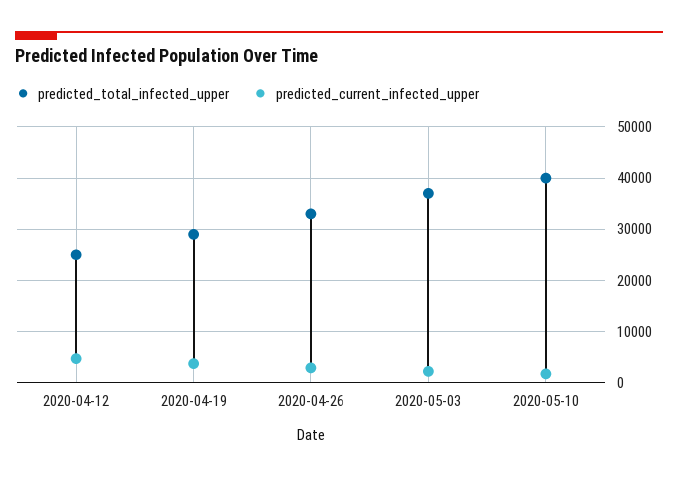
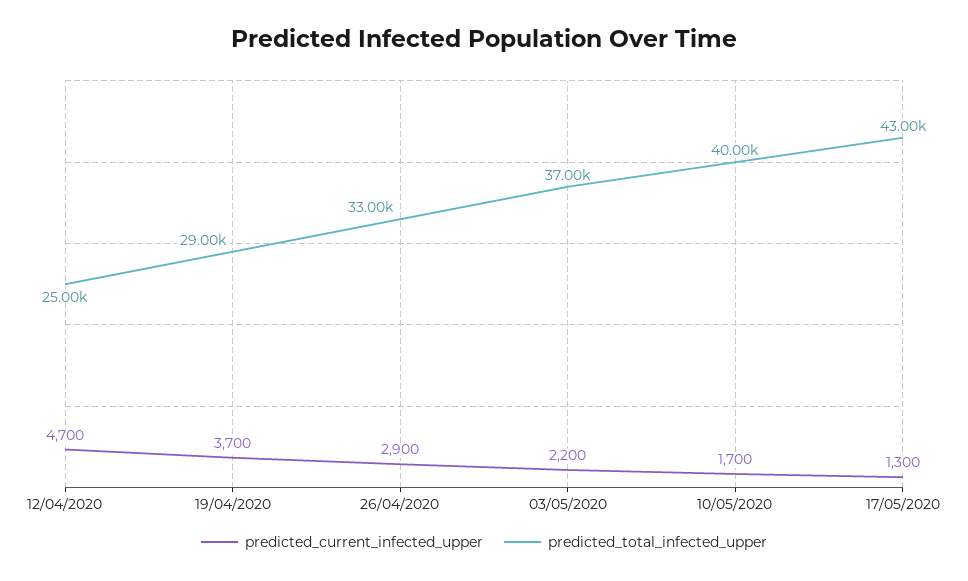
predicted_current_infected_upper, 17/05/2020: none -> 1300
predicted_total_infected_upper, 17/05/2020: none -> 43000

